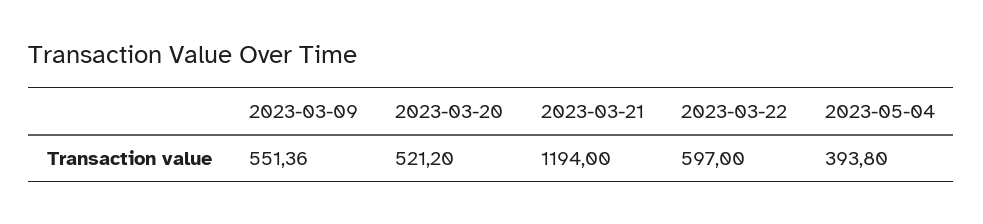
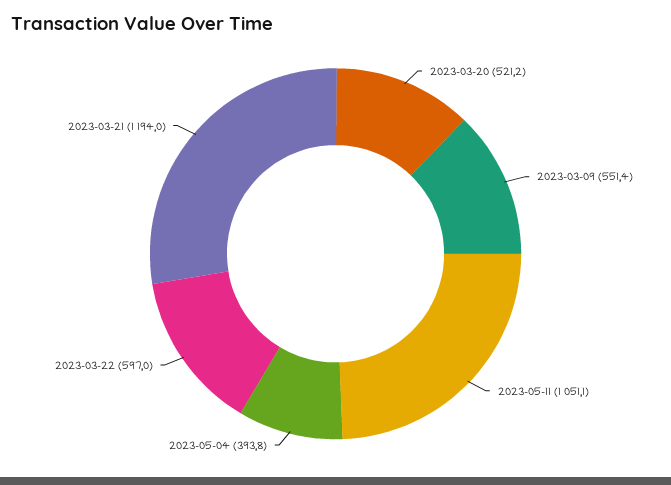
2023-05-11: none -> 1051.1

